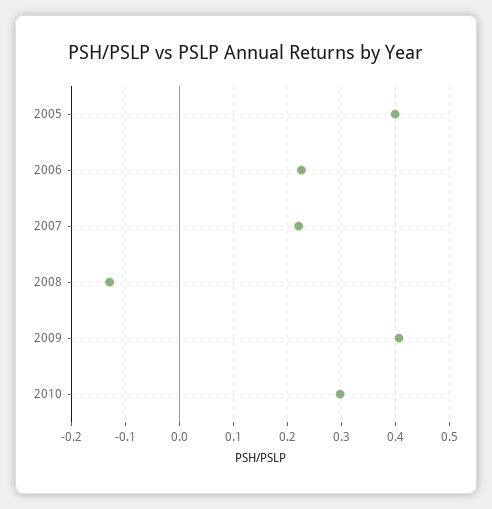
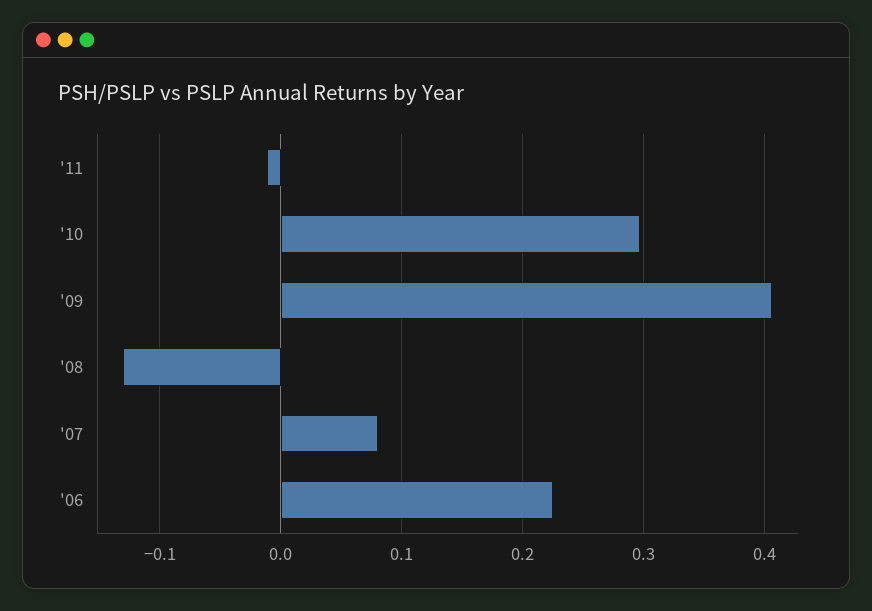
2005: 0.4 -> none
2007: 0.22 -> 0.08
'11: none -> -0.01

